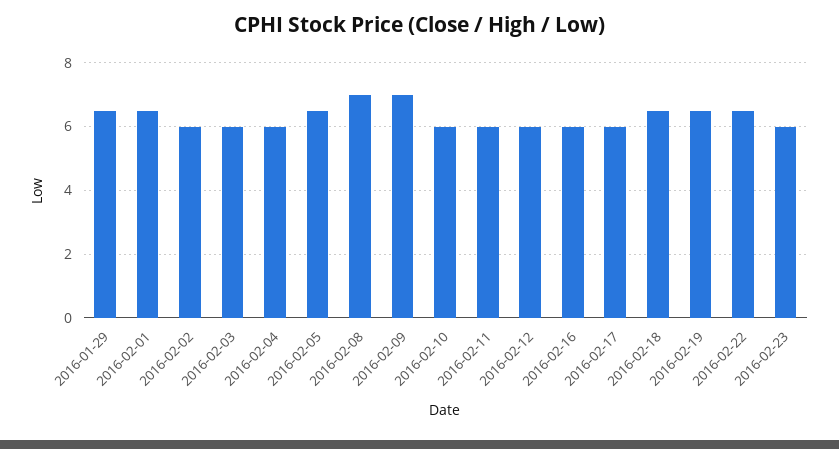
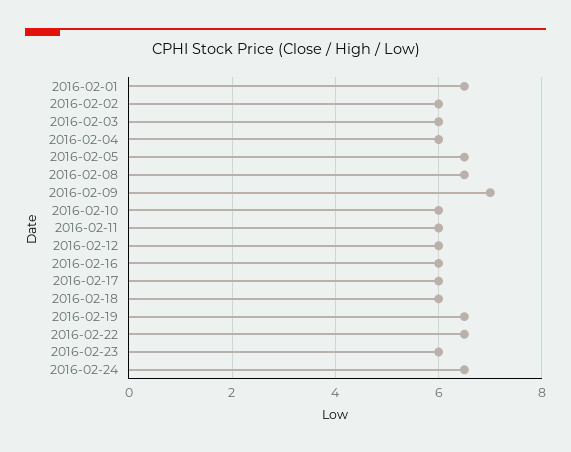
2016-01-29: 6.5 -> none
2016-02-08: 7 -> 6.5
2016-02-18: 6.5 -> 6
2016-02-24: none -> 6.5

